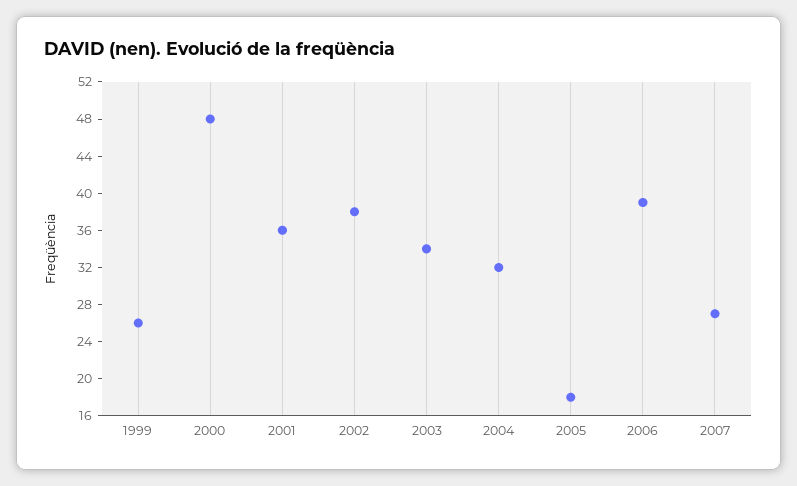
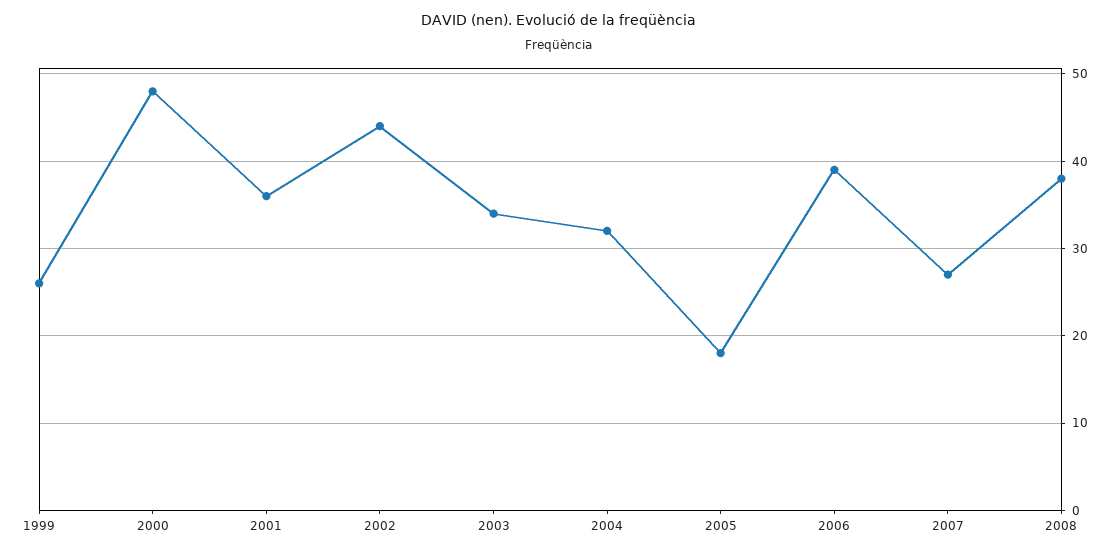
2002: 38 -> 44
2008: none -> 38

